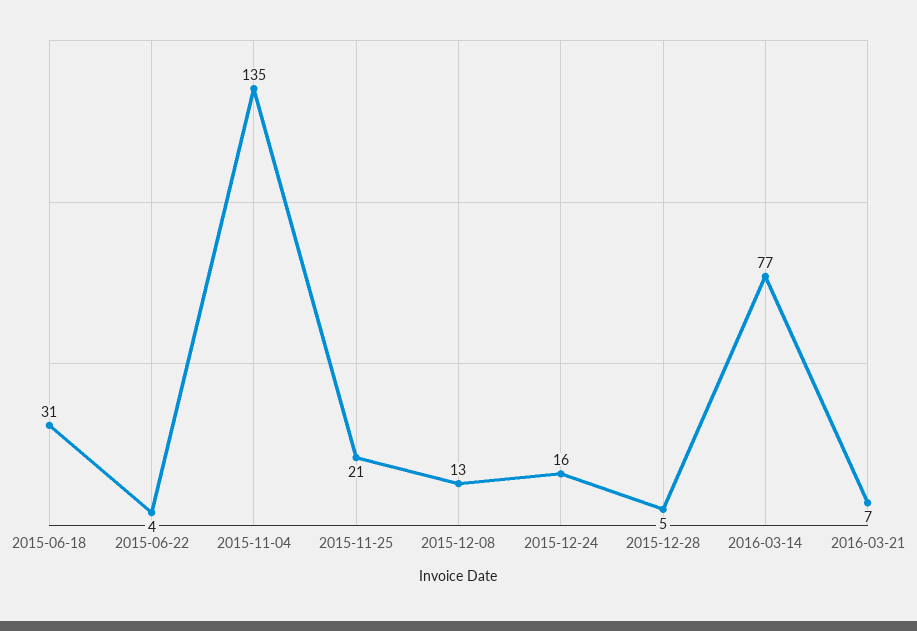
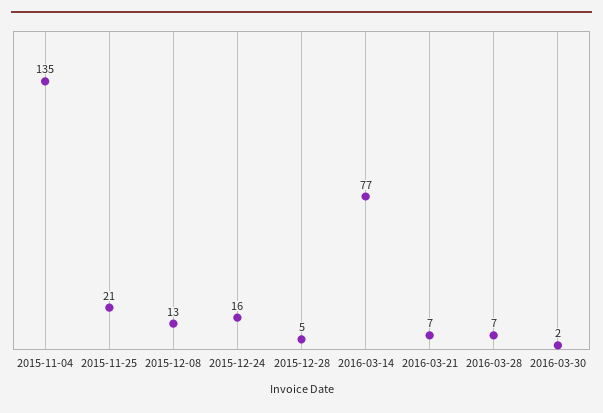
2015-06-18: 31 -> none
2015-06-22: 4 -> none
2016-03-28: none -> 7
2016-03-30: none -> 2

